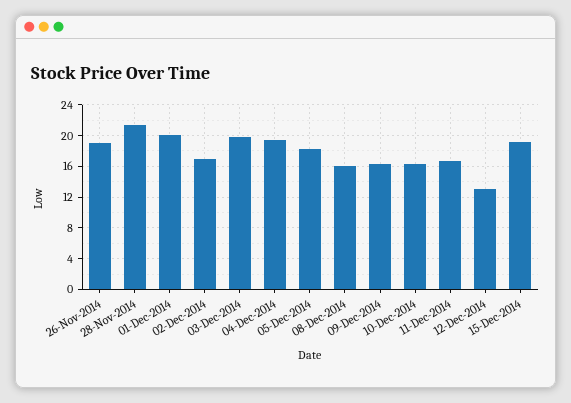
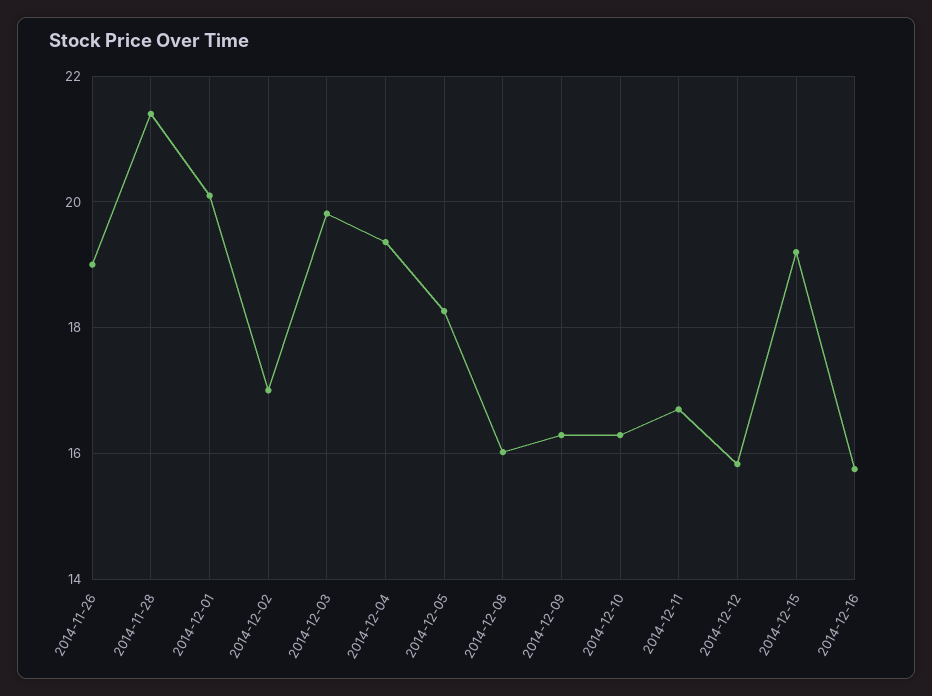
12-Dec-2014: 13 -> 15.8
2014-12-16: none -> 15.8

